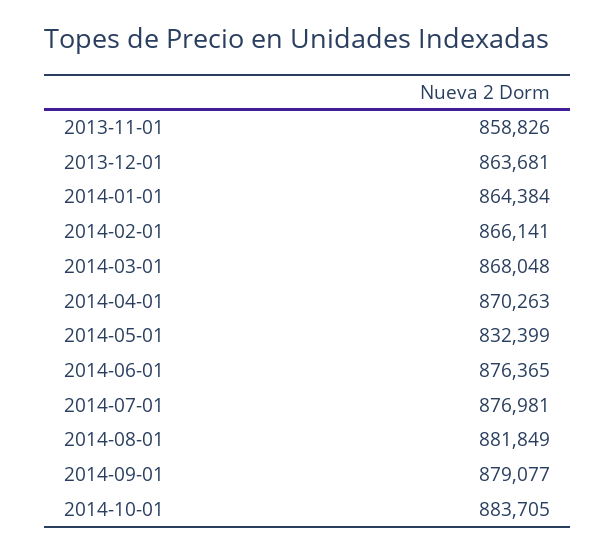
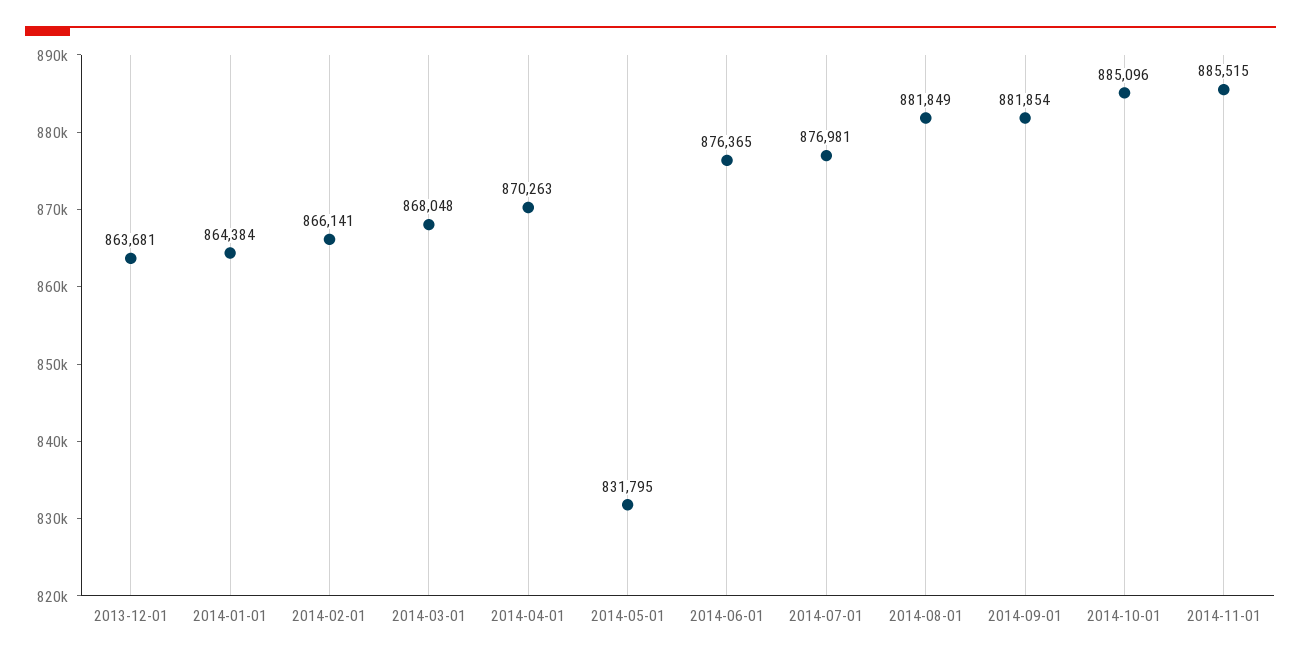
2013-11-01: 858826 -> none
2014-05-01: 832399 -> 831795
2014-09-01: 879077 -> 881854
2014-10-01: 883705 -> 885096
2014-11-01: none -> 885515

